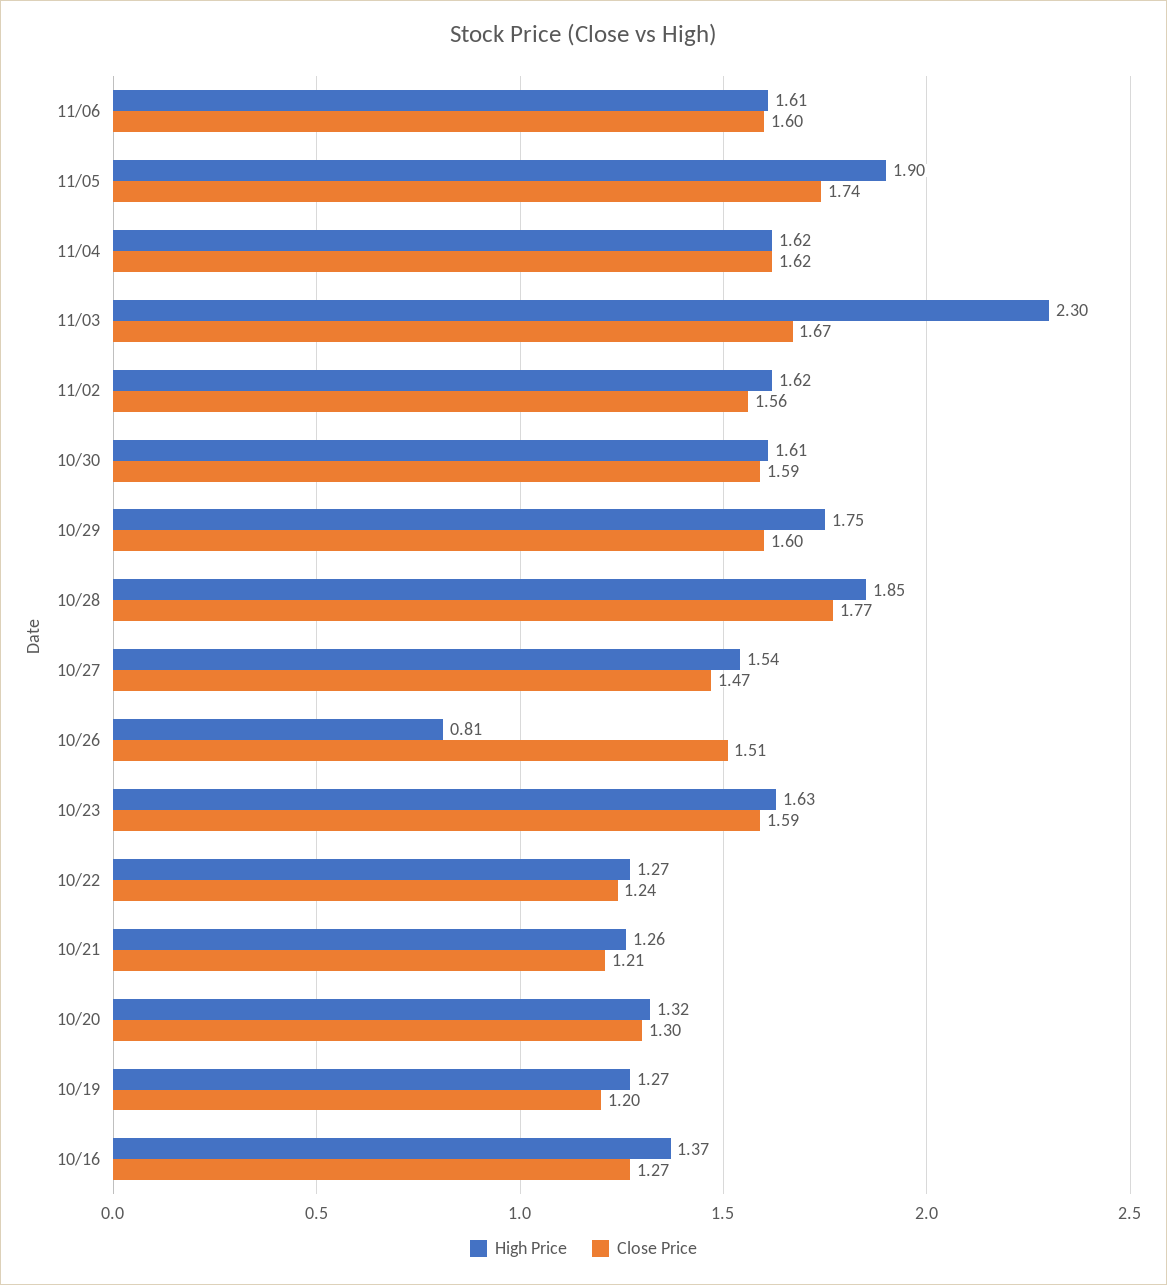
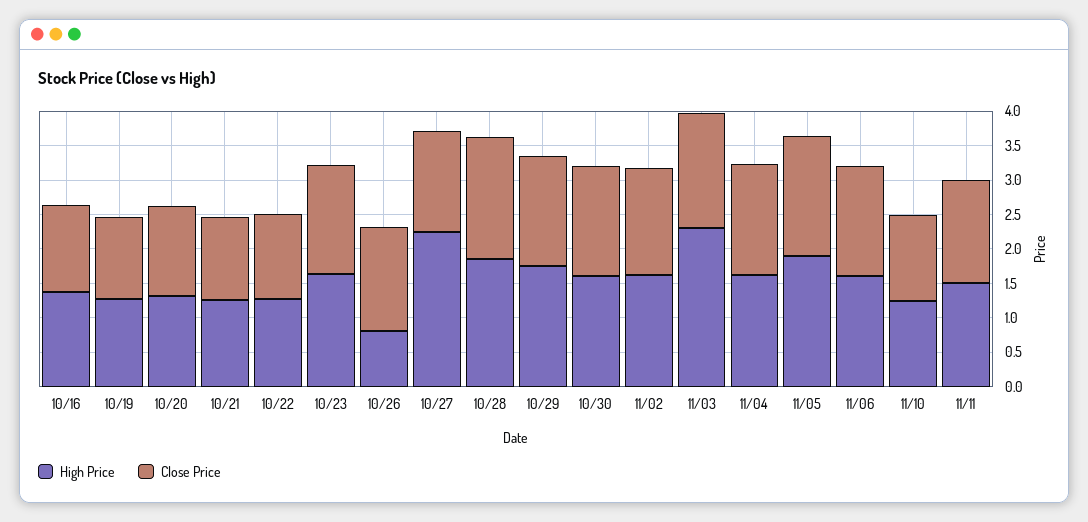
High Price, 10/27: 1.54 -> 2.25
High Price, 11/10: none -> 1.25
Close Price, 11/10: none -> 1.25
High Price, 11/11: none -> 1.5
Close Price, 11/11: none -> 1.5

